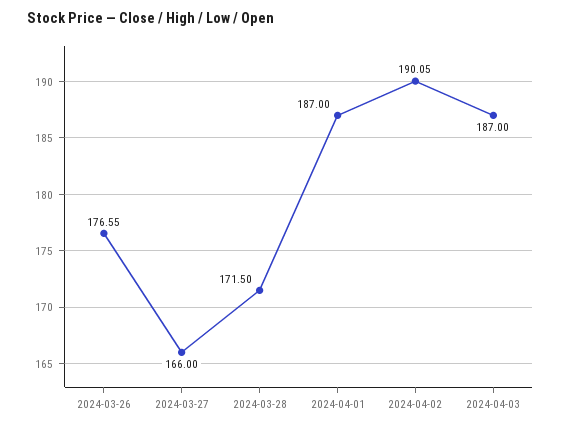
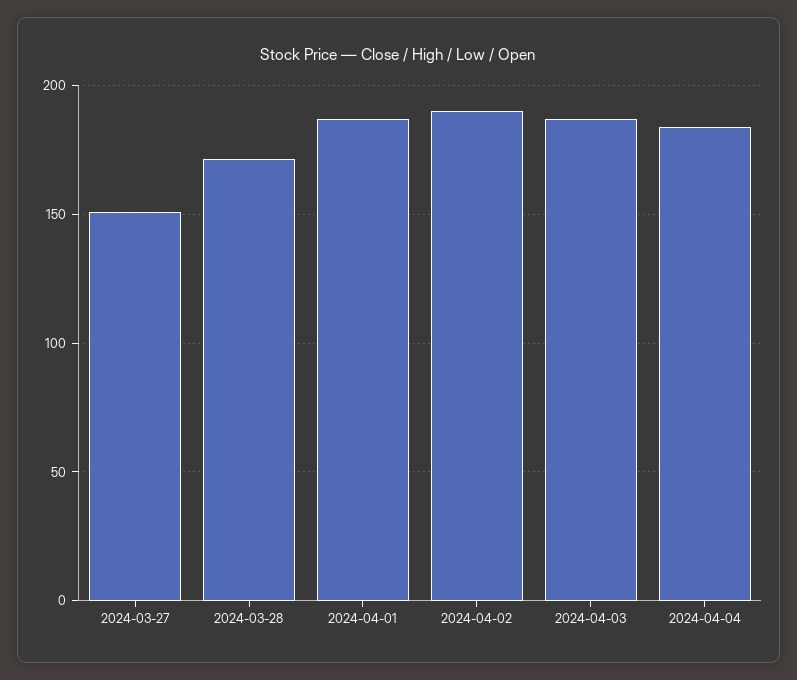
2024-03-26: 176.55 -> none
2024-03-27: 166 -> 150
2024-04-04: none -> 185

